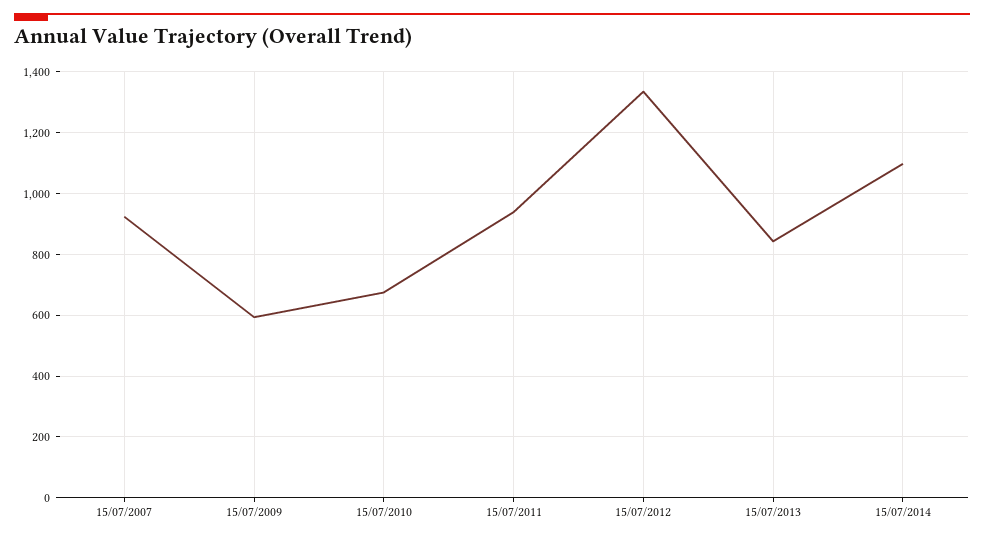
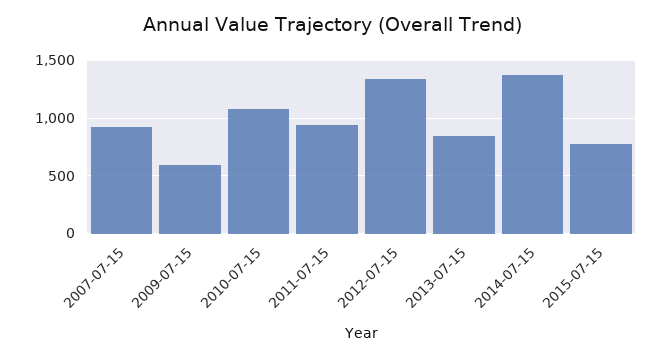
15/07/2010: 680 -> 1100
15/07/2014: 1100 -> 1400
2015-07-15: none -> 800

